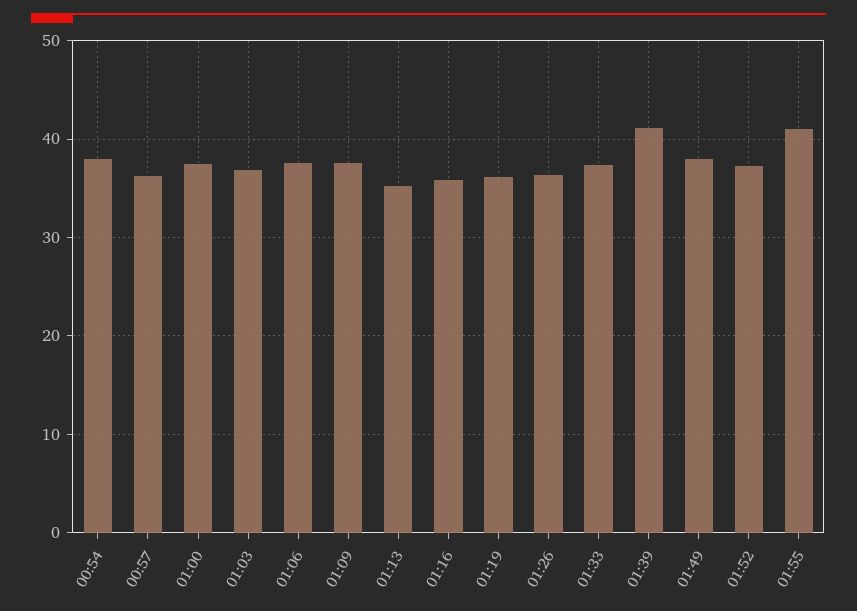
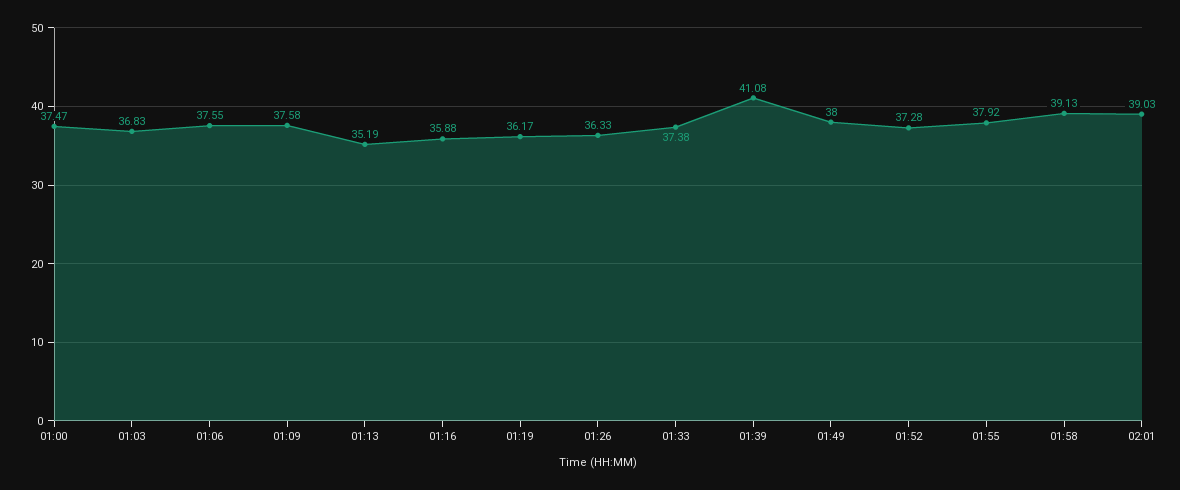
00:54: 38 -> none
00:57: 36 -> none
01:55: 41 -> 37.92
01:58: none -> 39.13
02:01: none -> 39.03

